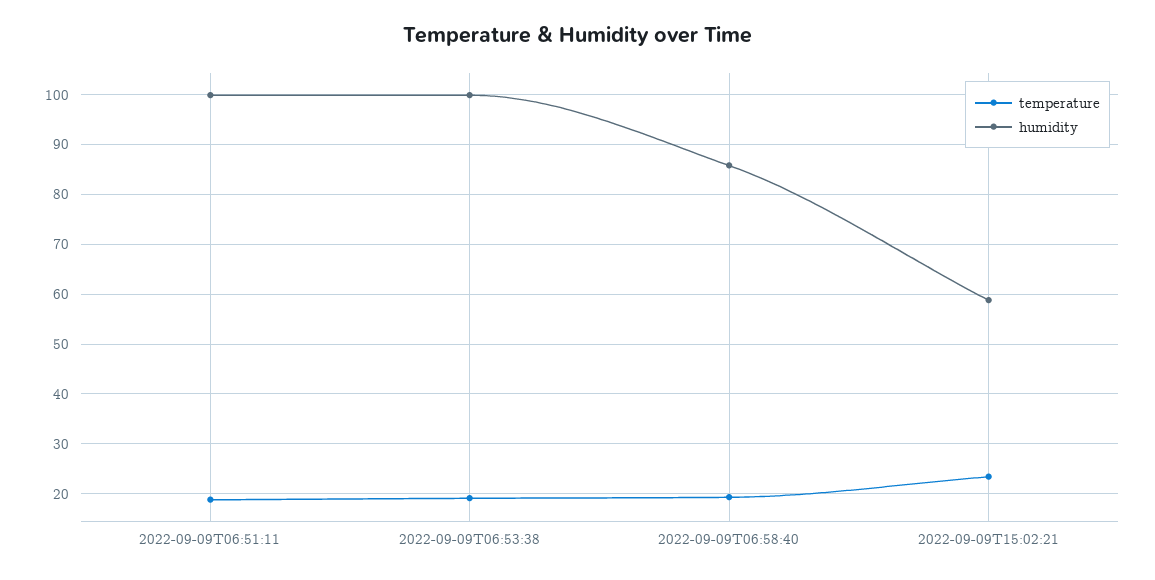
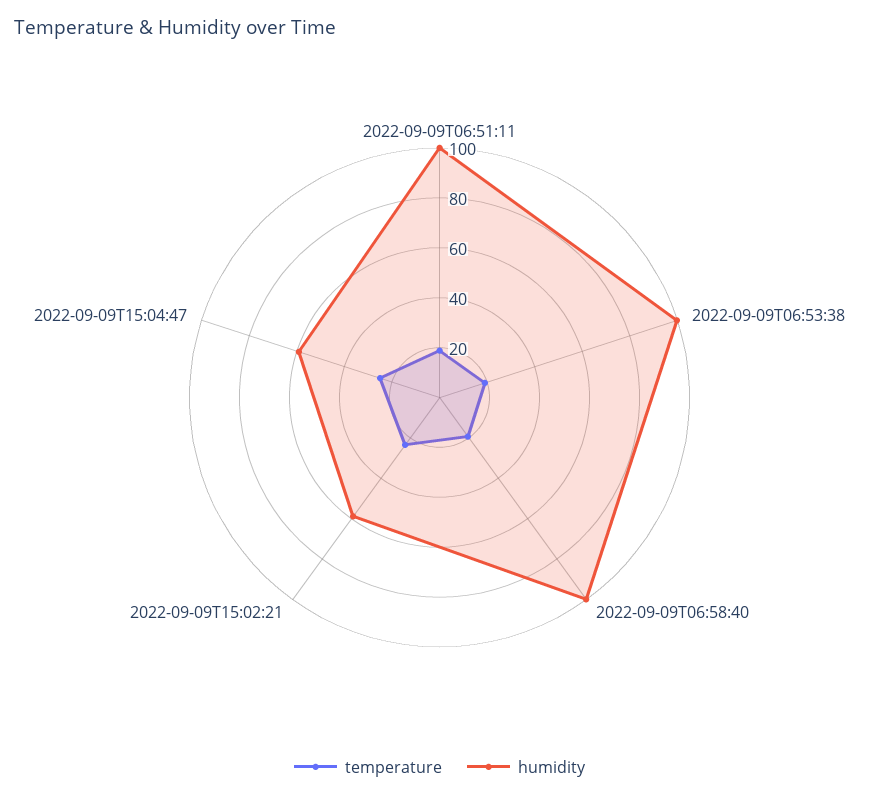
humidity, 2022-09-09T06:58:40: 86 -> 100
temperature, 2022-09-09T15:04:47: none -> 25
humidity, 2022-09-09T15:04:47: none -> 60

